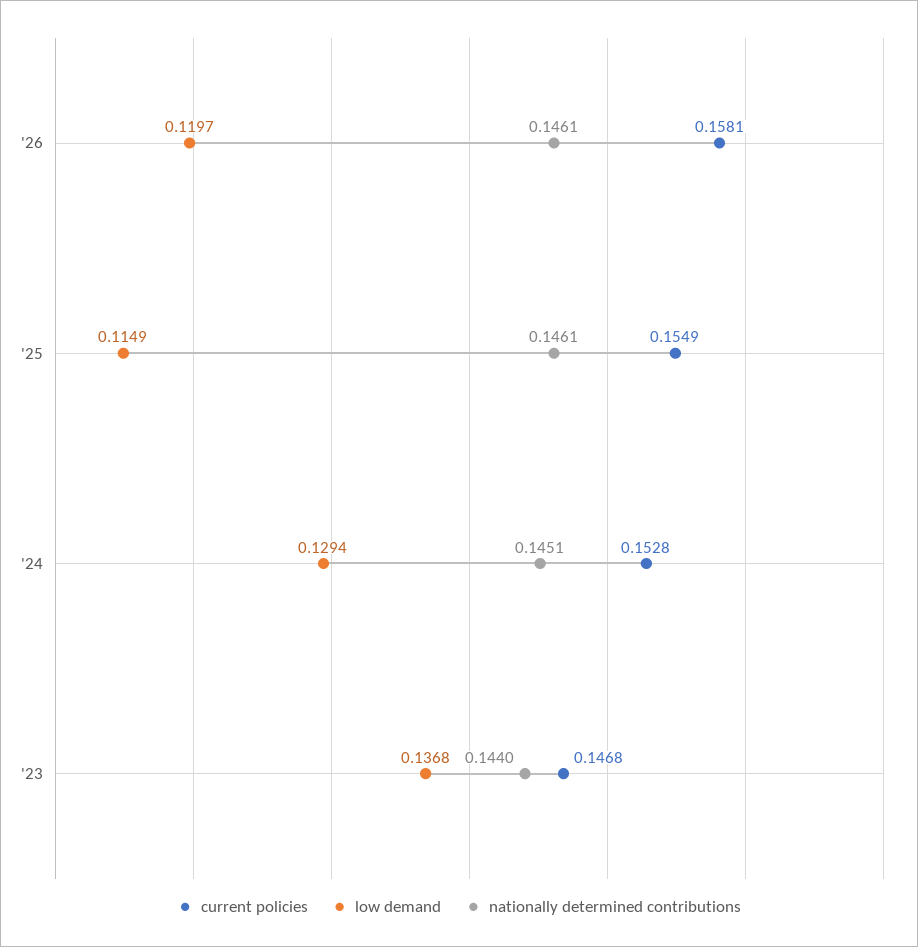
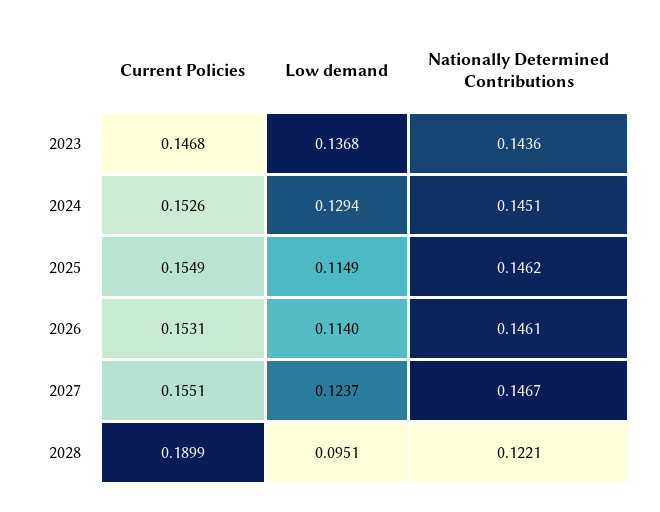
current policies, '26: 0.1581 -> 0.1531
low demand, '26: 0.1197 -> 0.114
nationally determined contributions, '25: 0.1461 -> 0.1462
current policies, '24: 0.1528 -> 0.1526
nationally determined contributions, '23: 0.144 -> 0.1436
current policies, 2027: none -> 0.1551
low demand, 2027: none -> 0.1237
nationally determined contributions, 2027: none -> 0.1467
current policies, 2028: none -> 0.1899
low demand, 2028: none -> 0.0951
nationally determined contributions, 2028: none -> 0.1221

